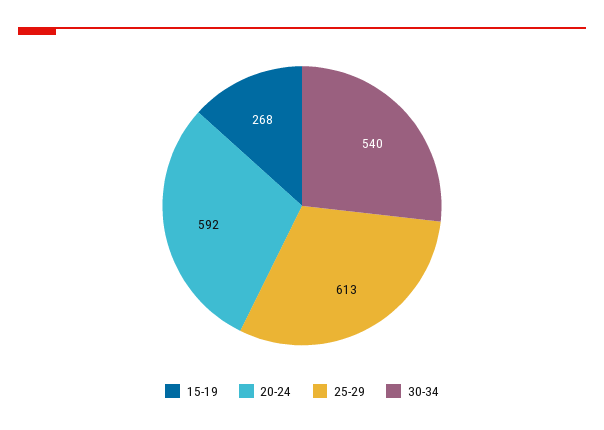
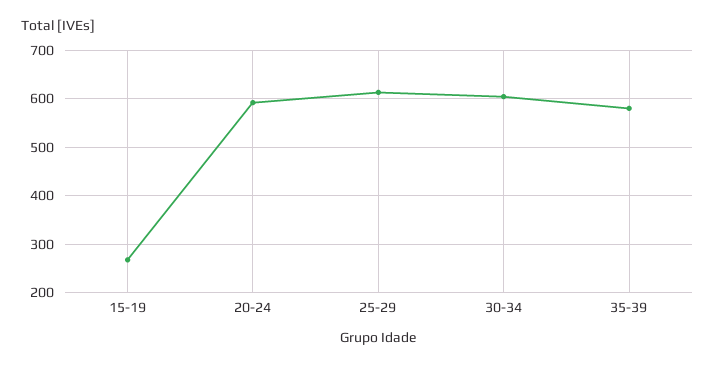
30-34: 540 -> 600
35-39: none -> 580

